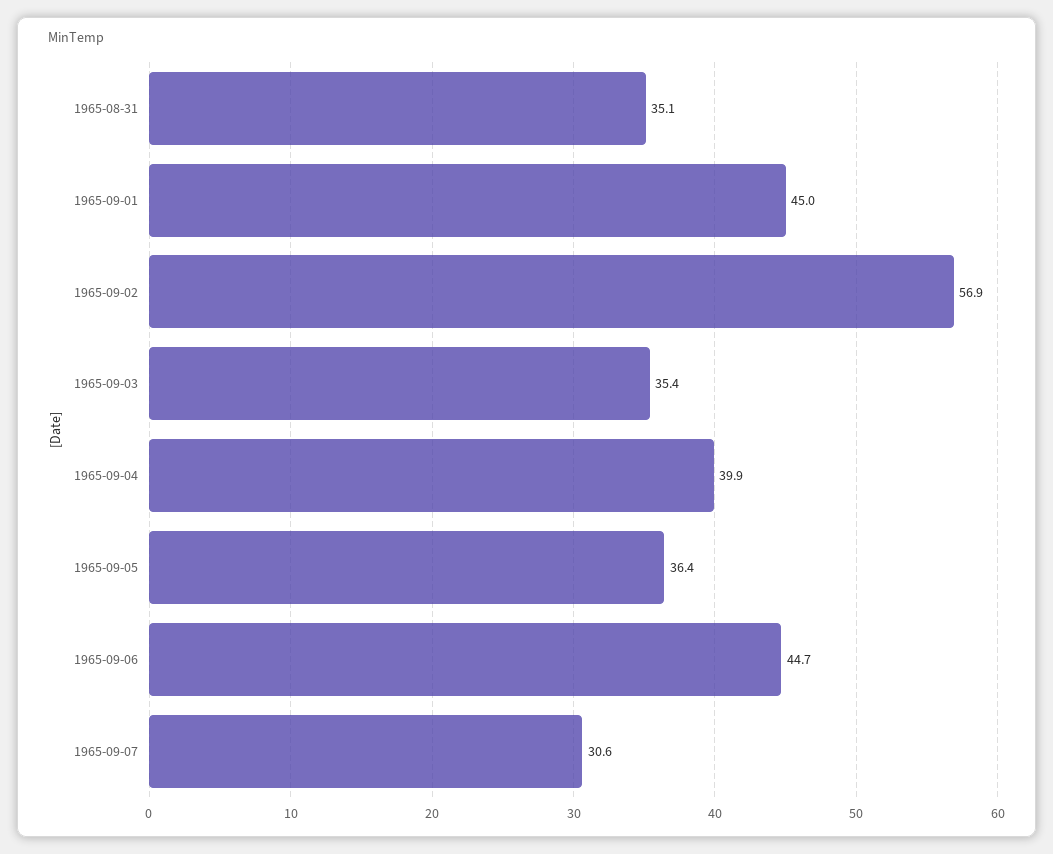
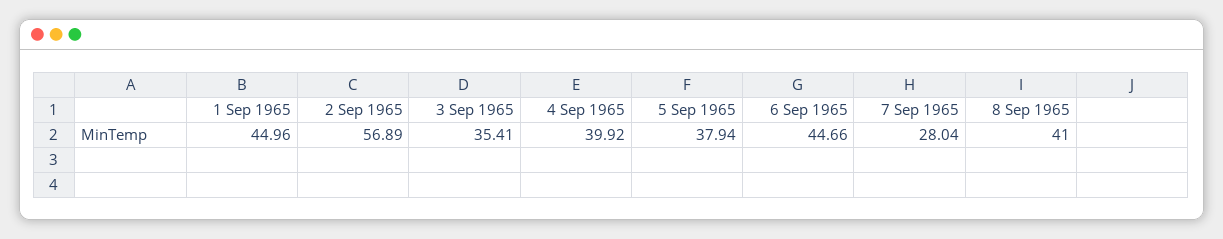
1965-08-31: 35.1 -> none
1965-09-05: 36.4 -> 37.94
1965-09-07: 30.6 -> 28.04
8 Sep 1965: none -> 41

